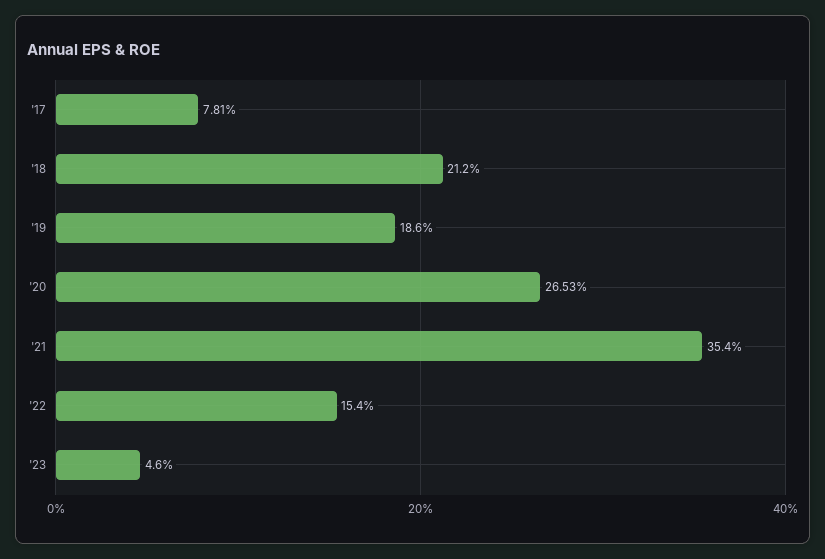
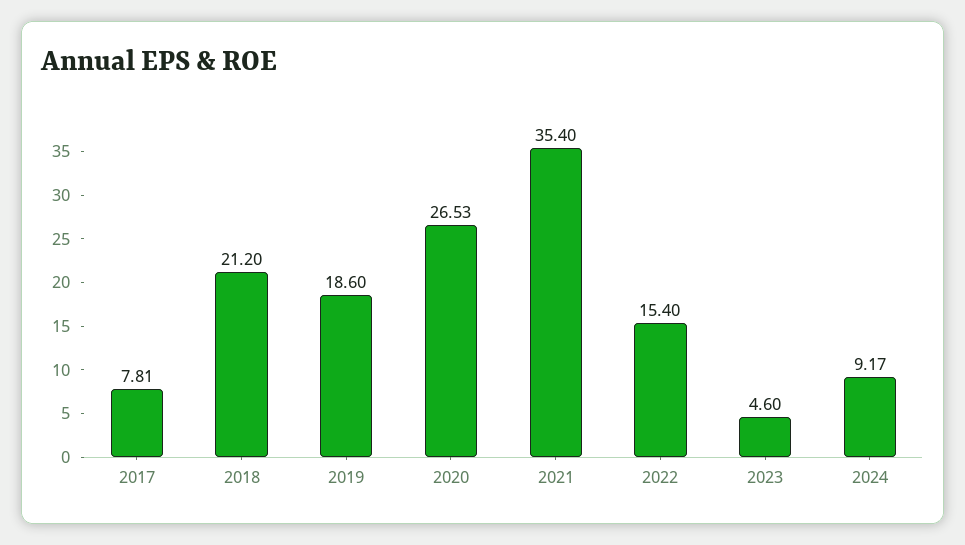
2024: none -> 9.17

